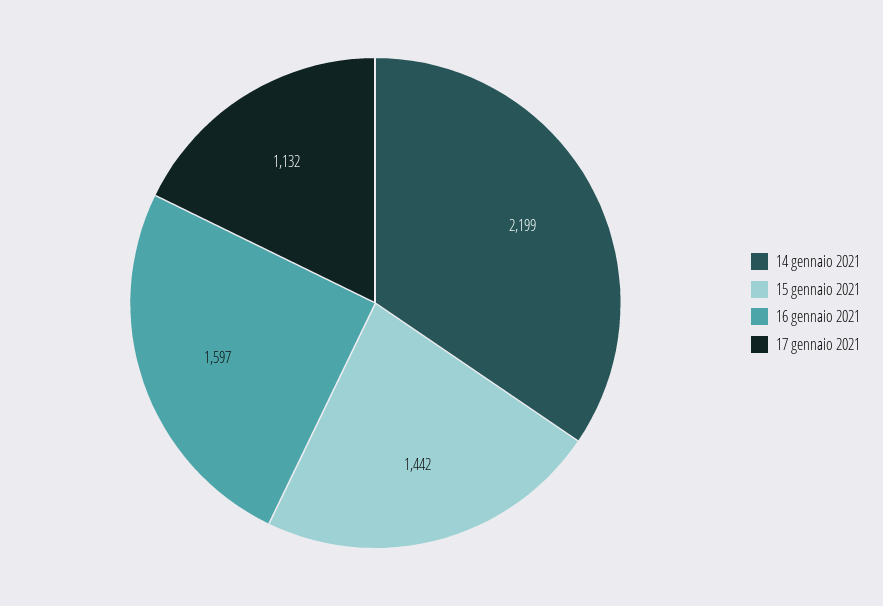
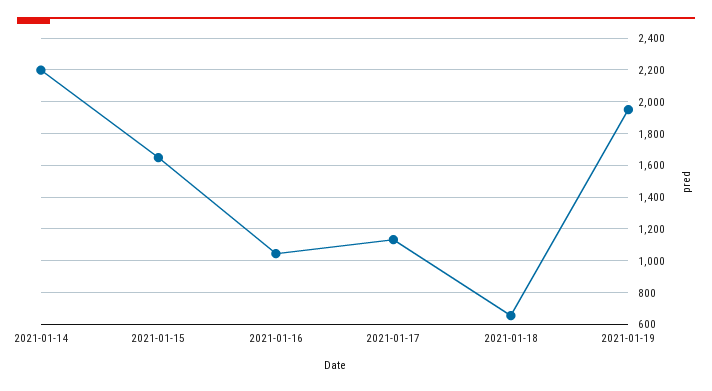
15 gennaio 2021: 1442 -> 1650
16 gennaio 2021: 1597 -> 1050
2021-01-18: none -> 650
2021-01-19: none -> 1950

